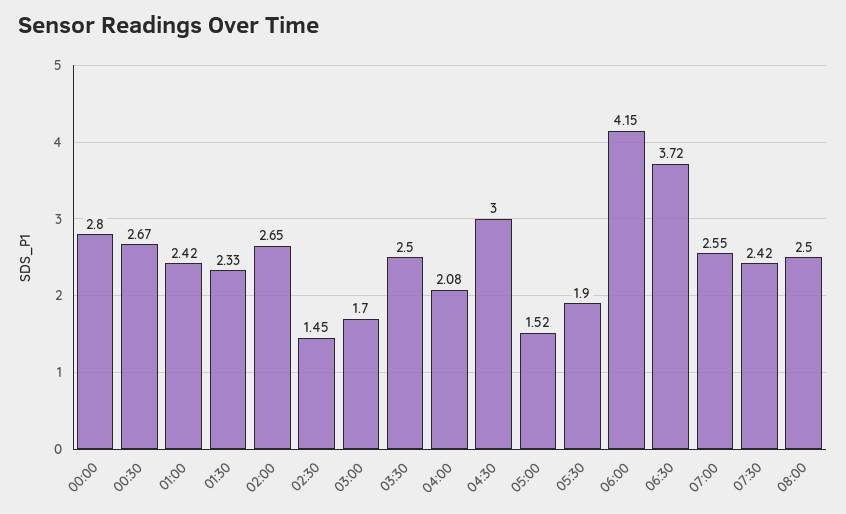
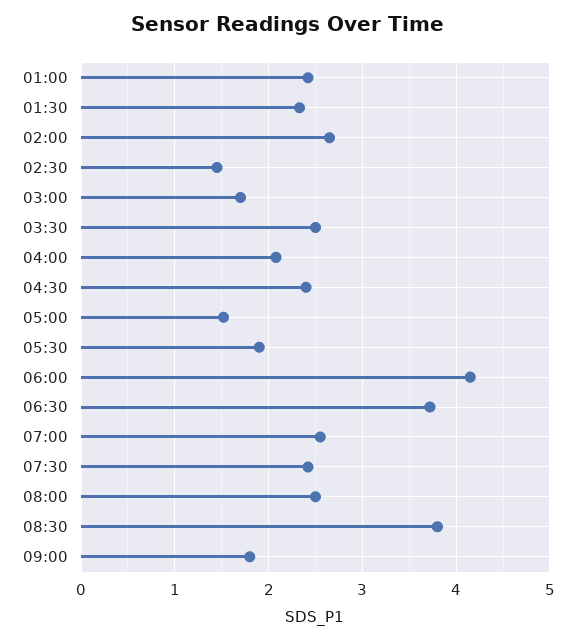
00:00: 2.8 -> none
00:30: 2.67 -> none
04:30: 3 -> 2.4
08:30: none -> 3.8
09:00: none -> 1.8

